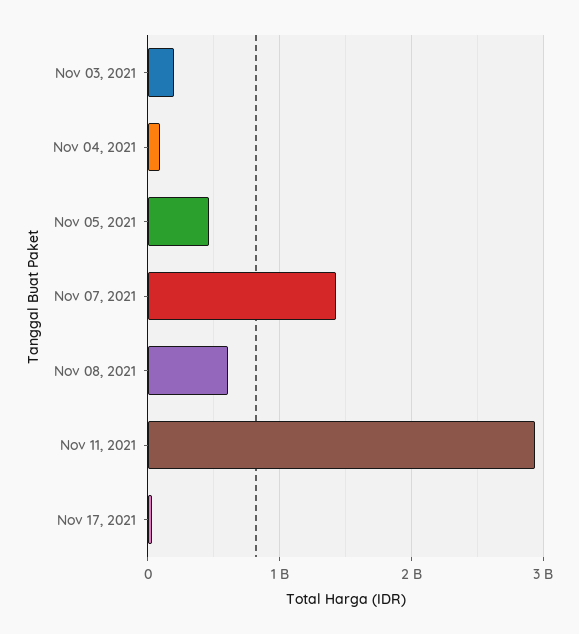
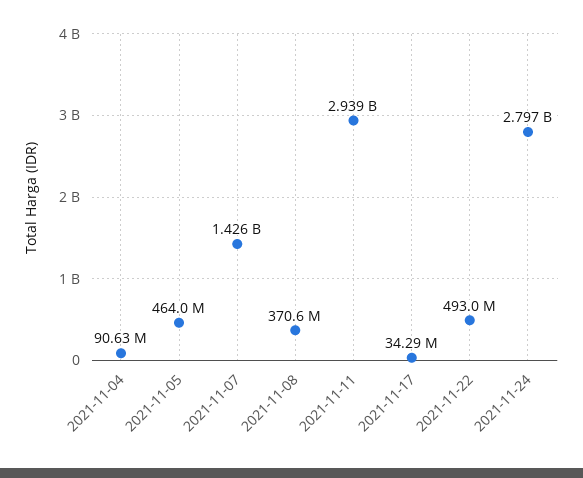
Nov 03, 2021: 200000000 -> none
Nov 08, 2021: 600000000 -> 370600000
2021-11-22: none -> 493000000
2021-11-24: none -> 2797000000

